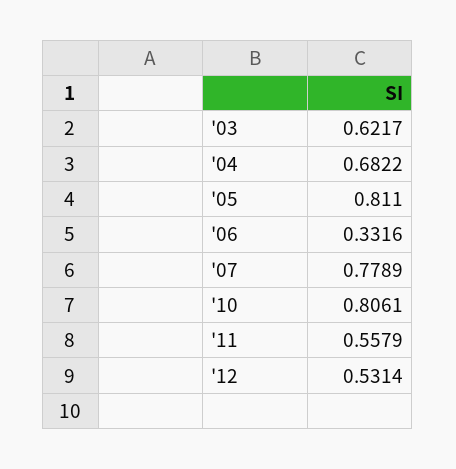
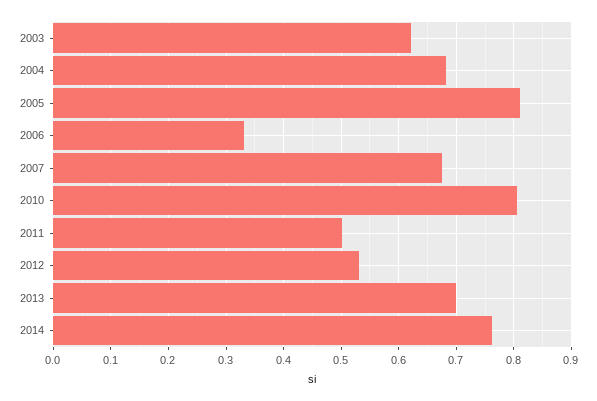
'07: 0.7789 -> 0.68
'11: 0.5579 -> 0.5
2013: none -> 0.7
2014: none -> 0.76

